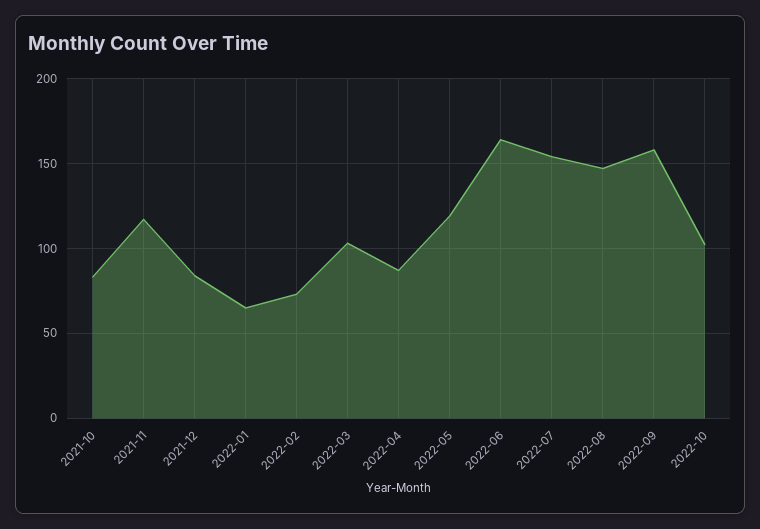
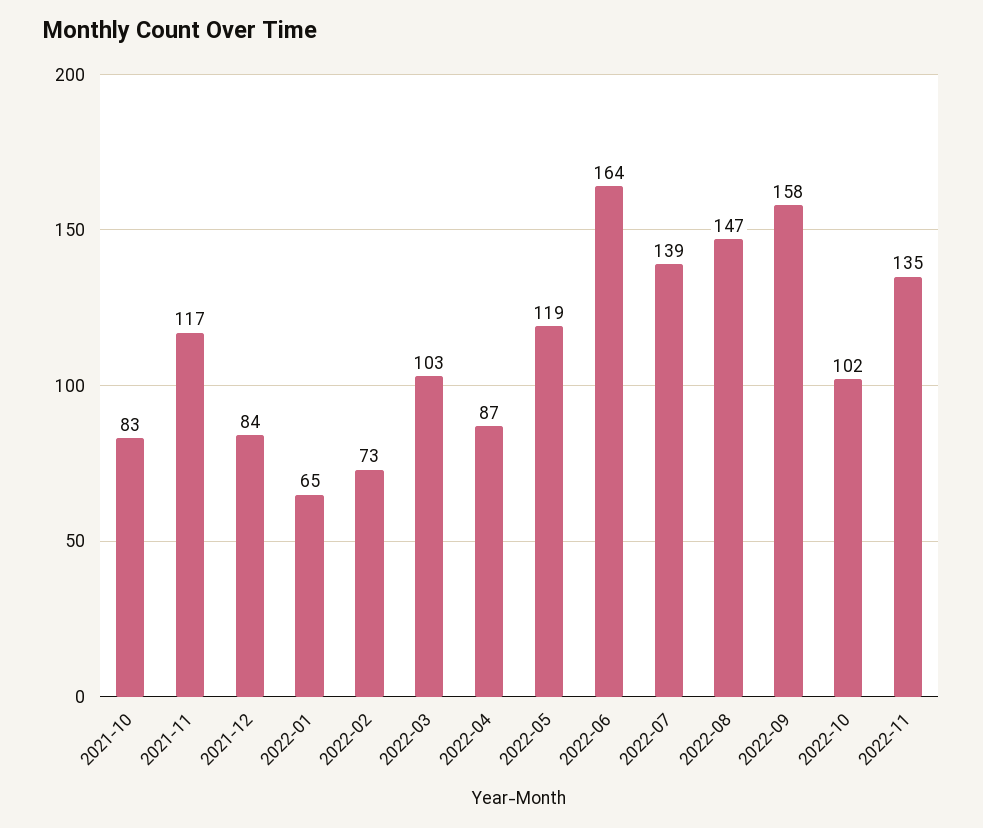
2022-07: 155 -> 139
2022-11: none -> 135

